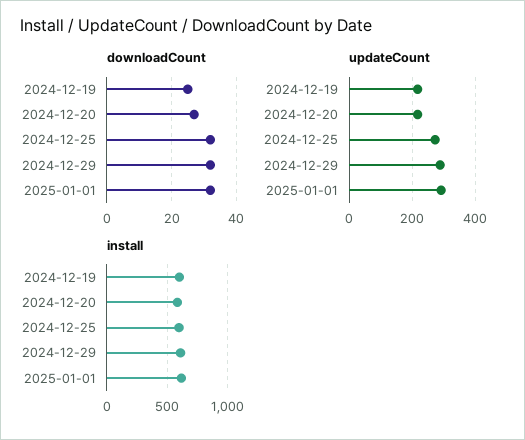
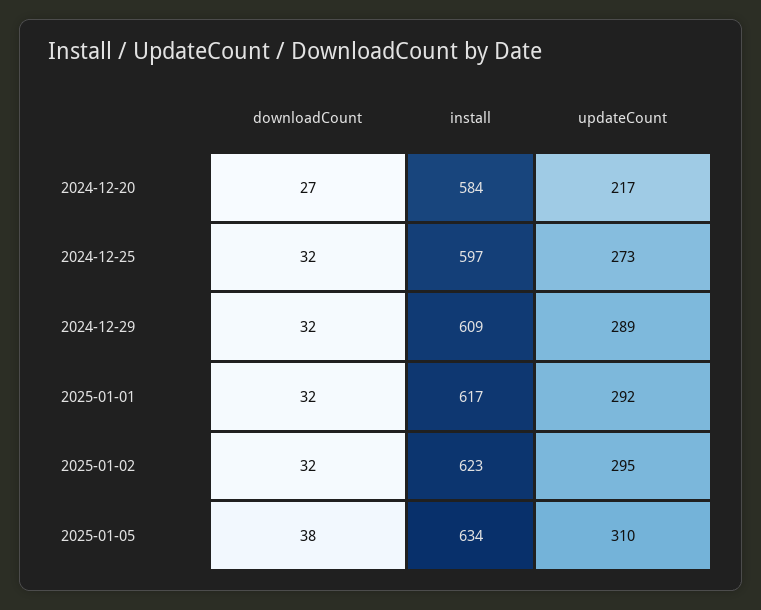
downloadCount, 2024-12-19: 25 -> none
updateCount, 2024-12-19: 220 -> none
install, 2024-12-19: 600 -> none
downloadCount, 2025-01-02: none -> 32
install, 2025-01-02: none -> 623
updateCount, 2025-01-02: none -> 295
downloadCount, 2025-01-05: none -> 38
install, 2025-01-05: none -> 634
updateCount, 2025-01-05: none -> 310

